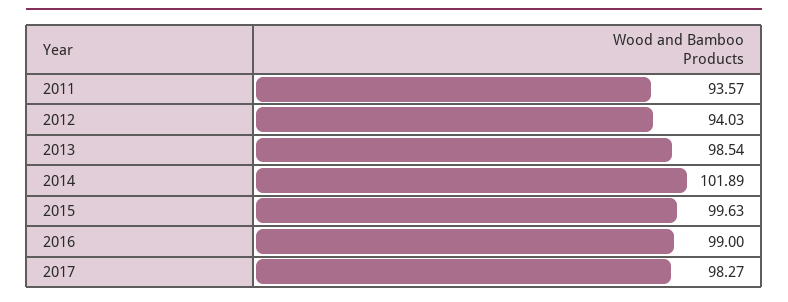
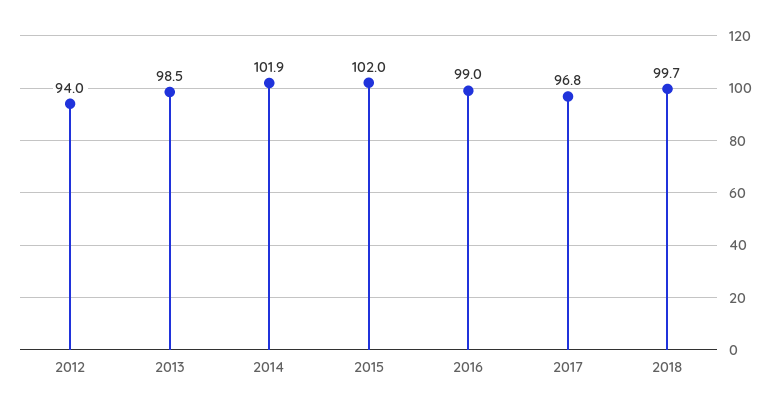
2011: 93.57 -> none
2015: 99.63 -> 102
2017: 98.27 -> 96.8
2018: none -> 99.7

